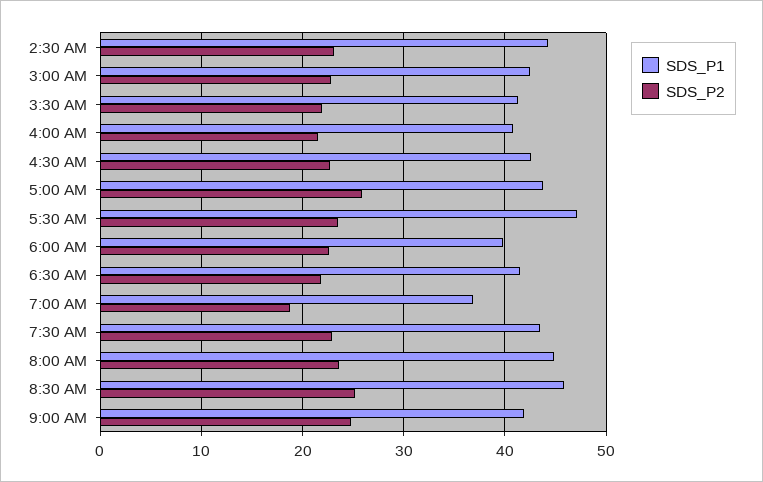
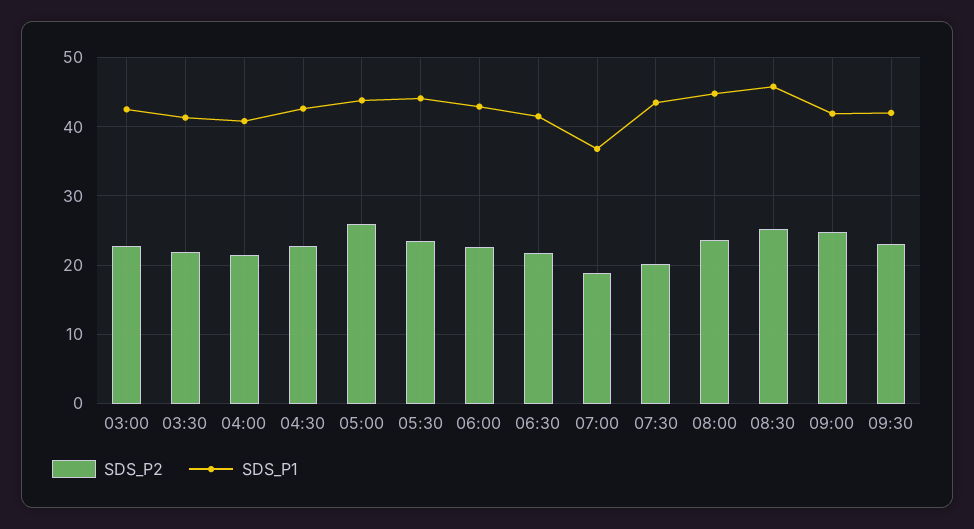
SDS_P1, 2:30 AM: 44 -> none
SDS_P2, 2:30 AM: 23 -> none
SDS_P1, 5:30 AM: 47 -> 44
SDS_P1, 6:00 AM: 40 -> 43
SDS_P2, 7:30 AM: 23 -> 20
SDS_P2, 09:30: none -> 23
SDS_P1, 09:30: none -> 42

